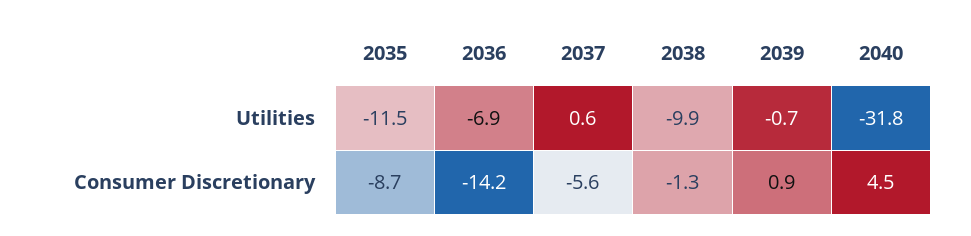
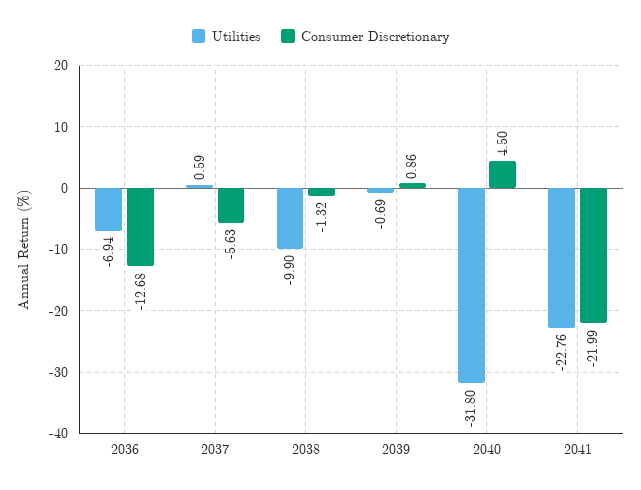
Utilities, 2035: -11.5 -> none
Consumer Discretionary, 2035: -8.7 -> none
Consumer Discretionary, 2036: -14.2 -> -12.68
Utilities, 2041: none -> -22.76
Consumer Discretionary, 2041: none -> -21.99

